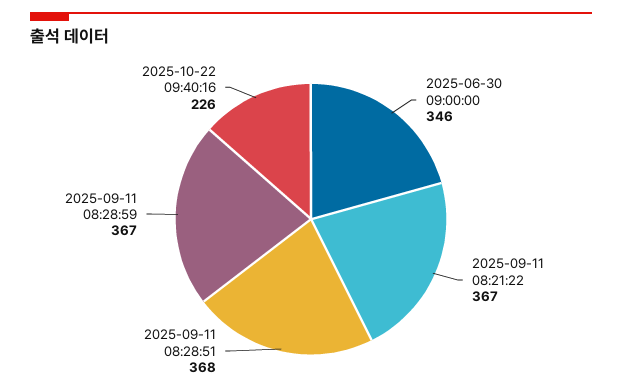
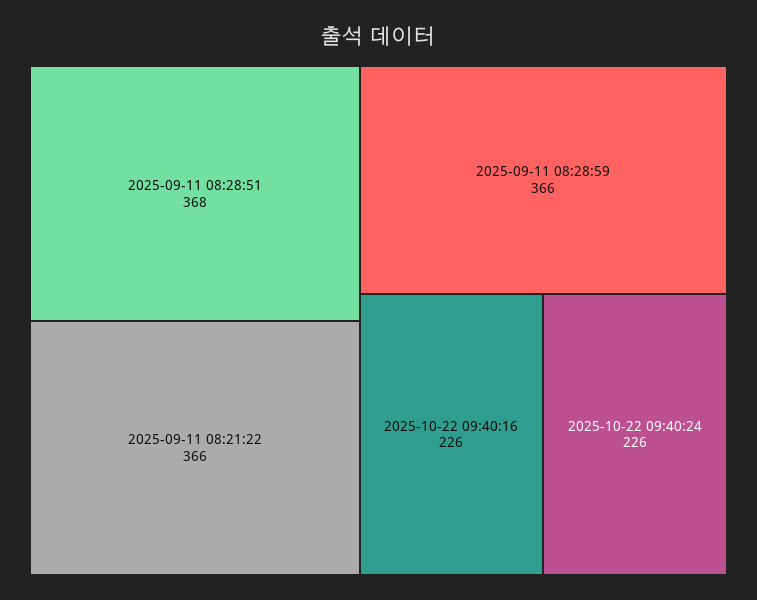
2025-06-30 09:00:00: 346 -> none
2025-09-11 08:21:22: 367 -> 366
2025-09-11 08:28:59: 367 -> 366
2025-10-22 09:40:24: none -> 226

